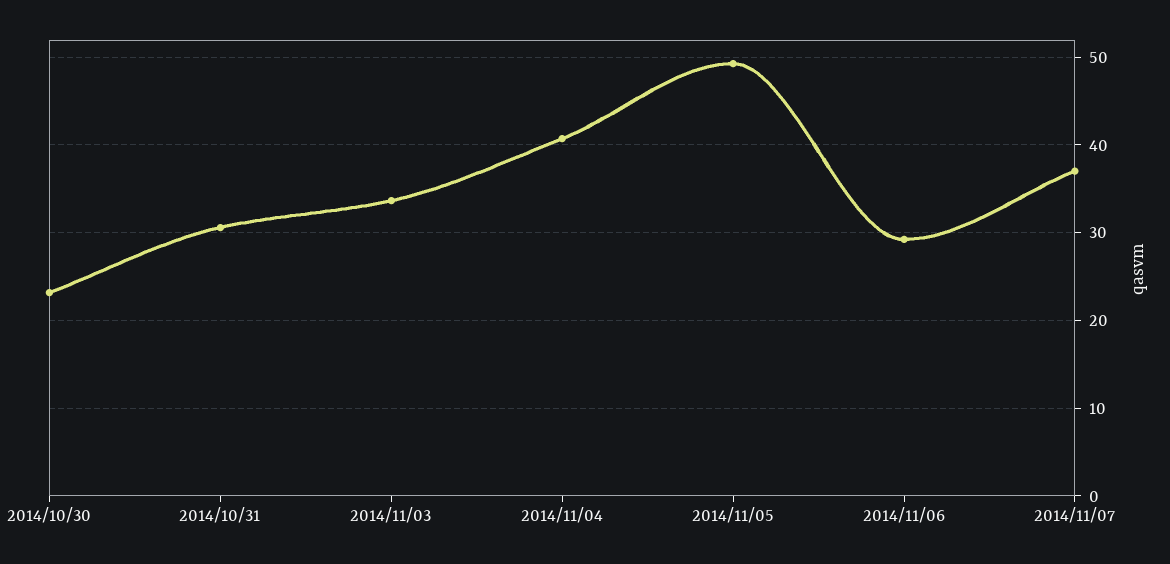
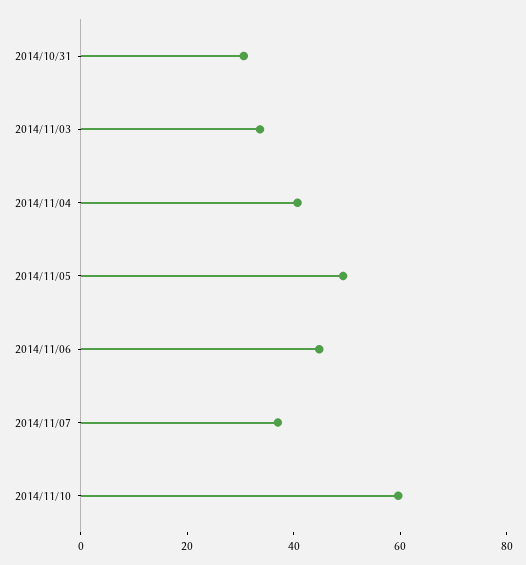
2014/10/30: 23 -> none
2014/11/06: 29 -> 45
2014/11/10: none -> 60

